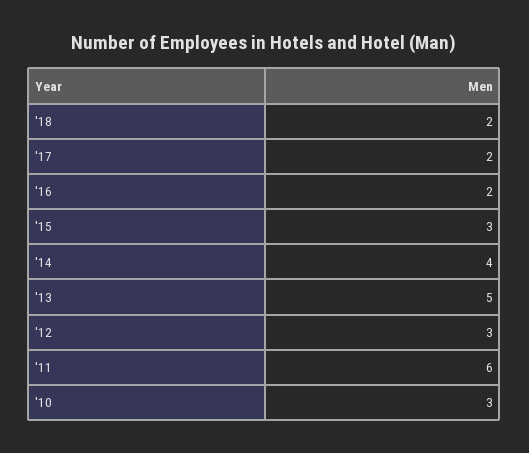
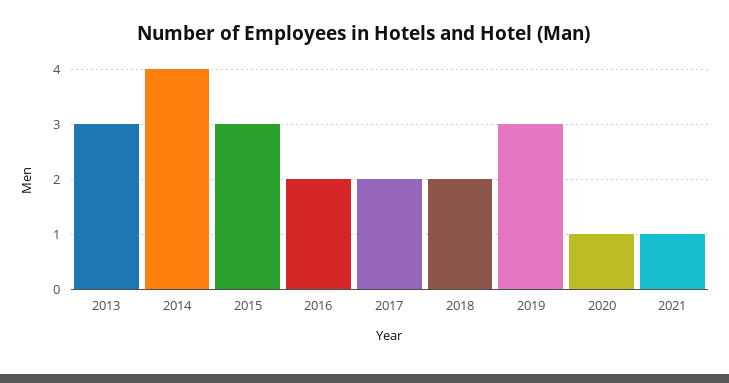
'13: 5 -> 3
'12: 3 -> none
'11: 6 -> none
'10: 3 -> none
2019: none -> 3
2020: none -> 1
2021: none -> 1

